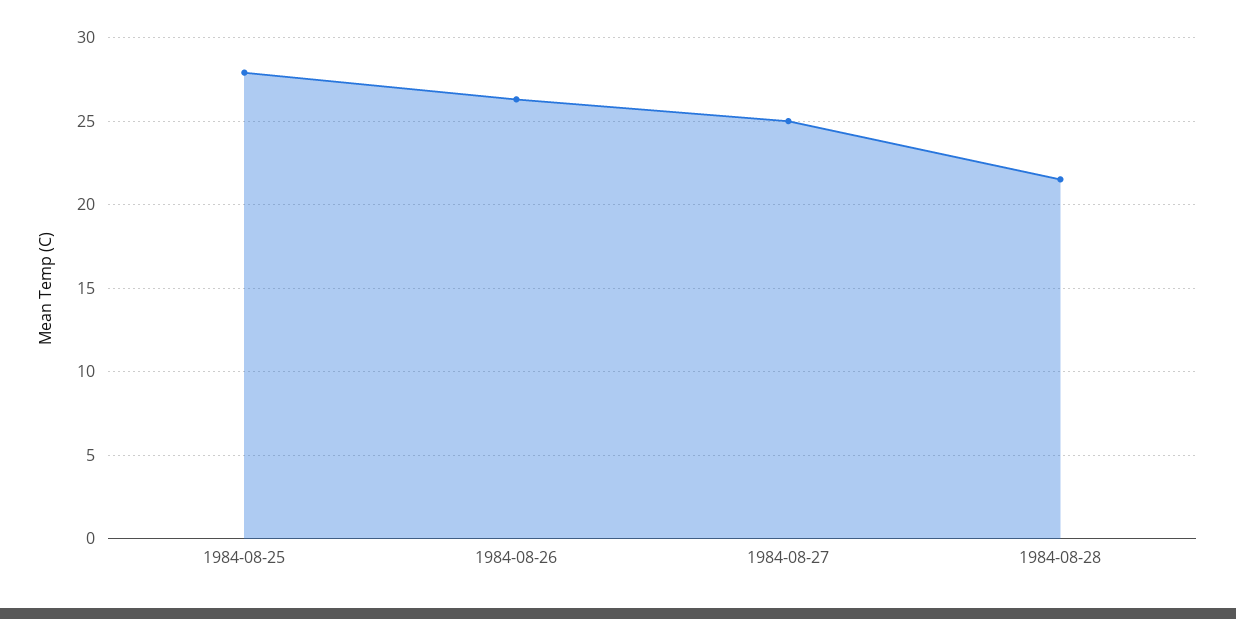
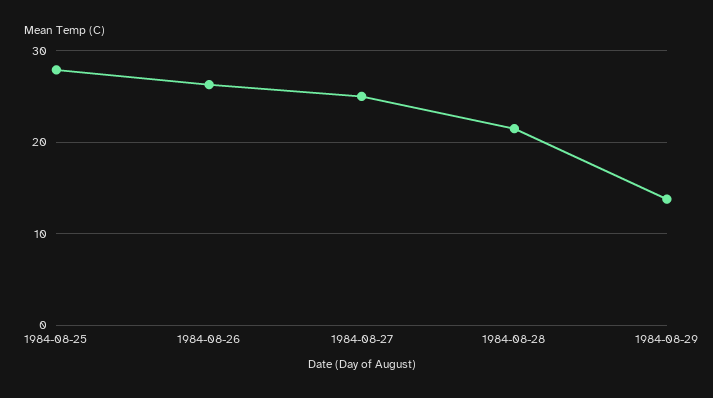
1984-08-29: none -> 14

